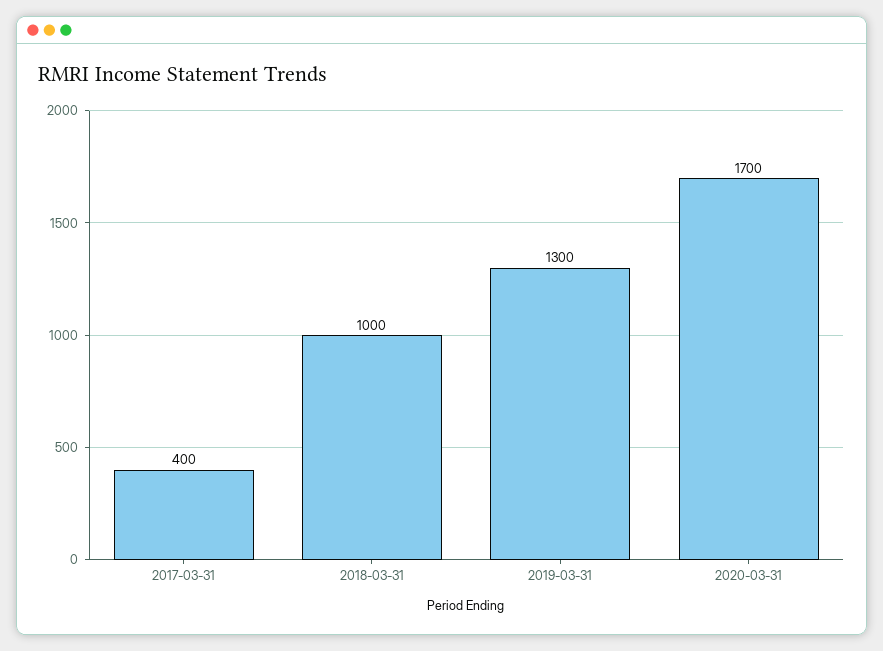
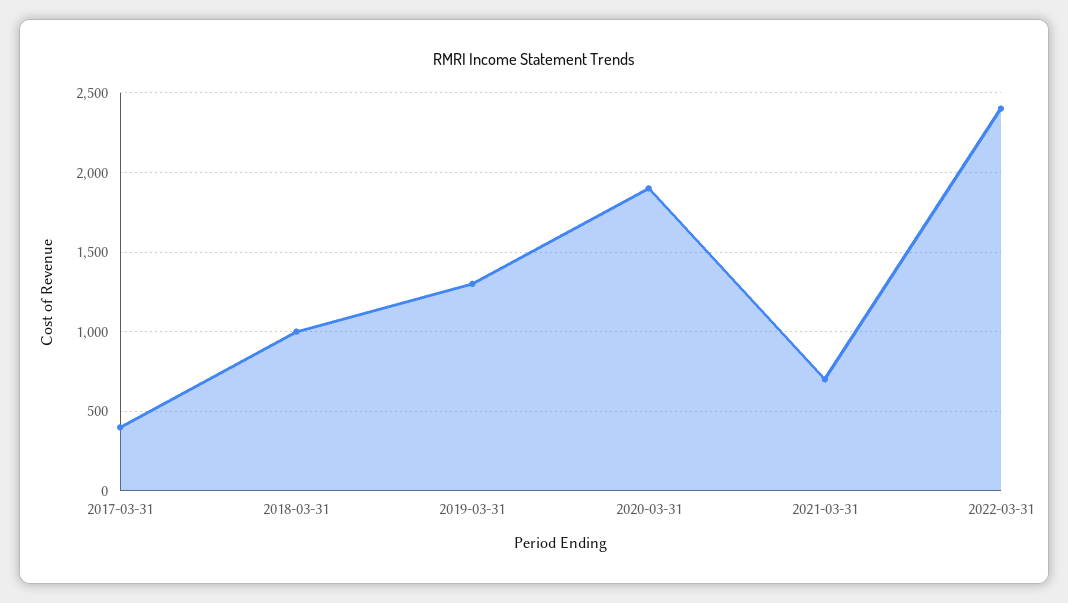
2020-03-31: 1700 -> 1900
2021-03-31: none -> 700
2022-03-31: none -> 2400

